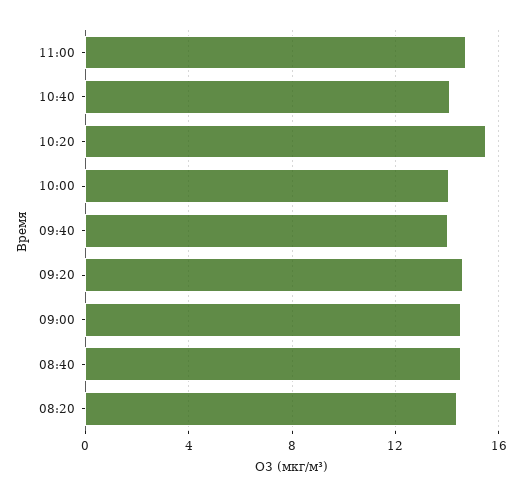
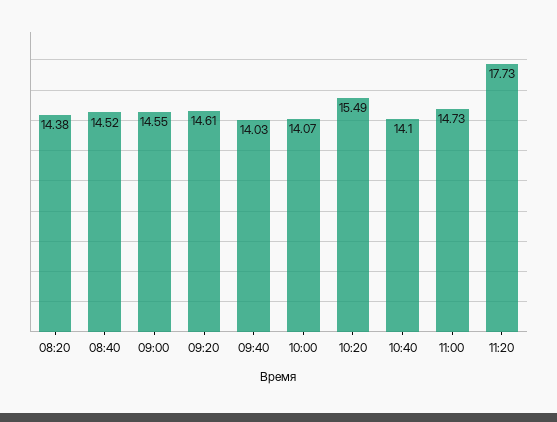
11:20: none -> 17.73

